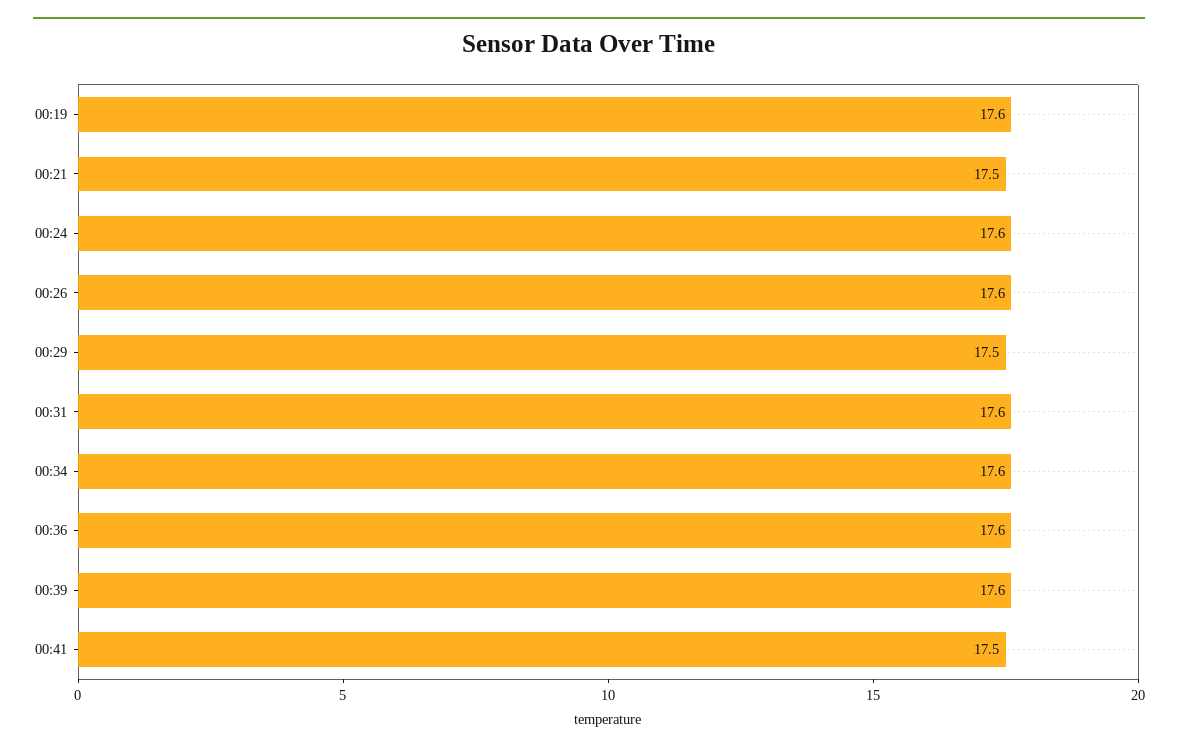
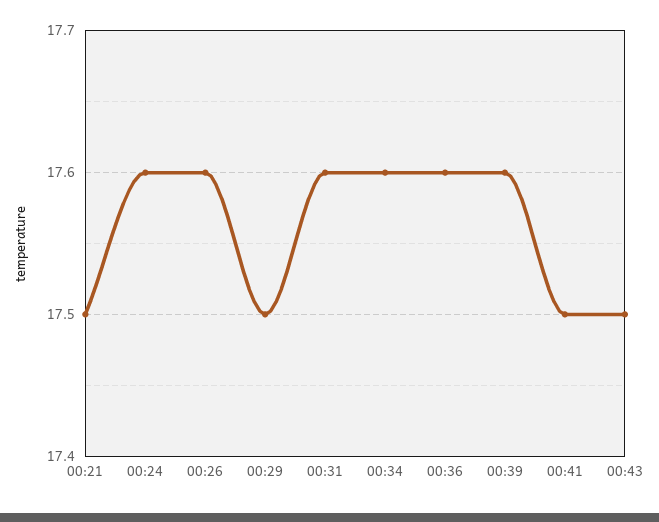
00:19: 17.6 -> none
00:43: none -> 17.5

